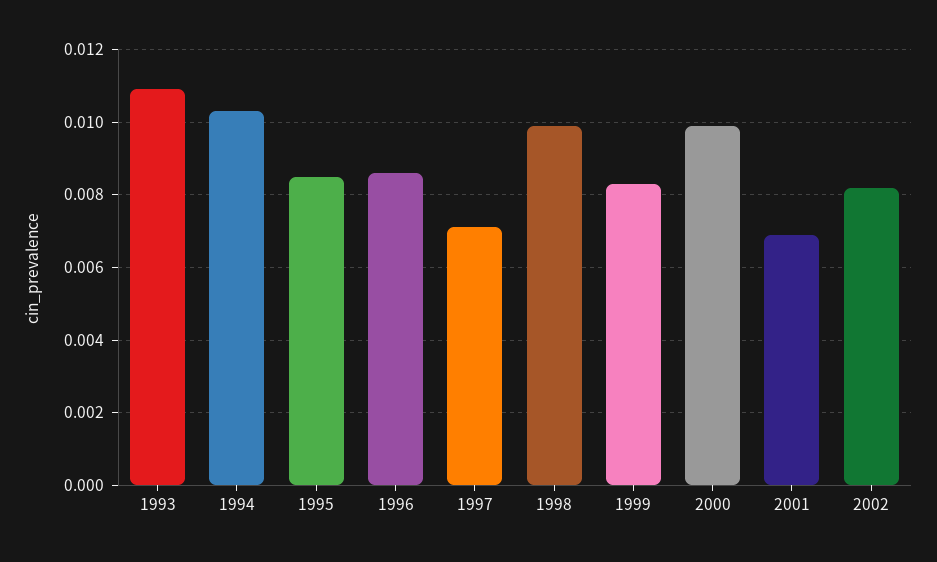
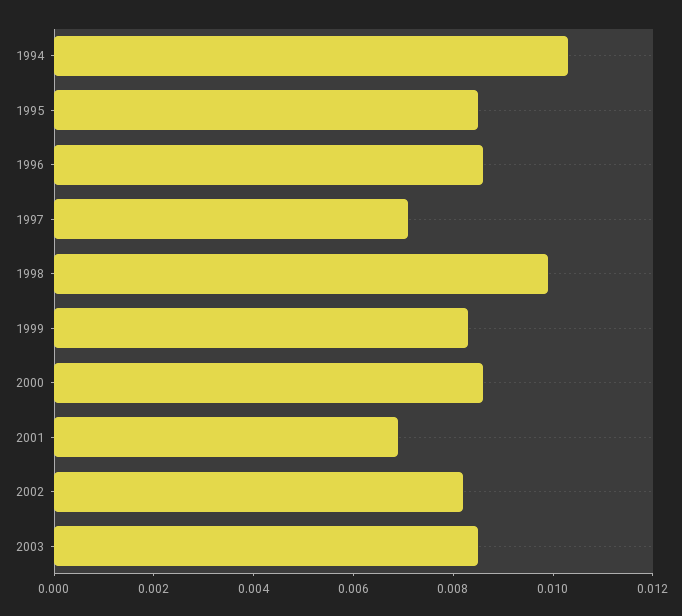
1993: 0.011 -> none
2000: 0.01 -> 0.0085
2003: none -> 0.0085

